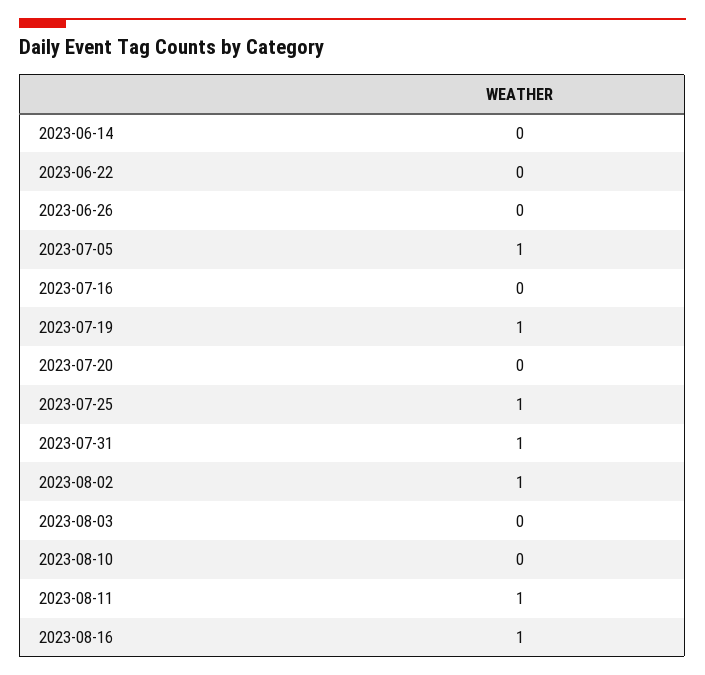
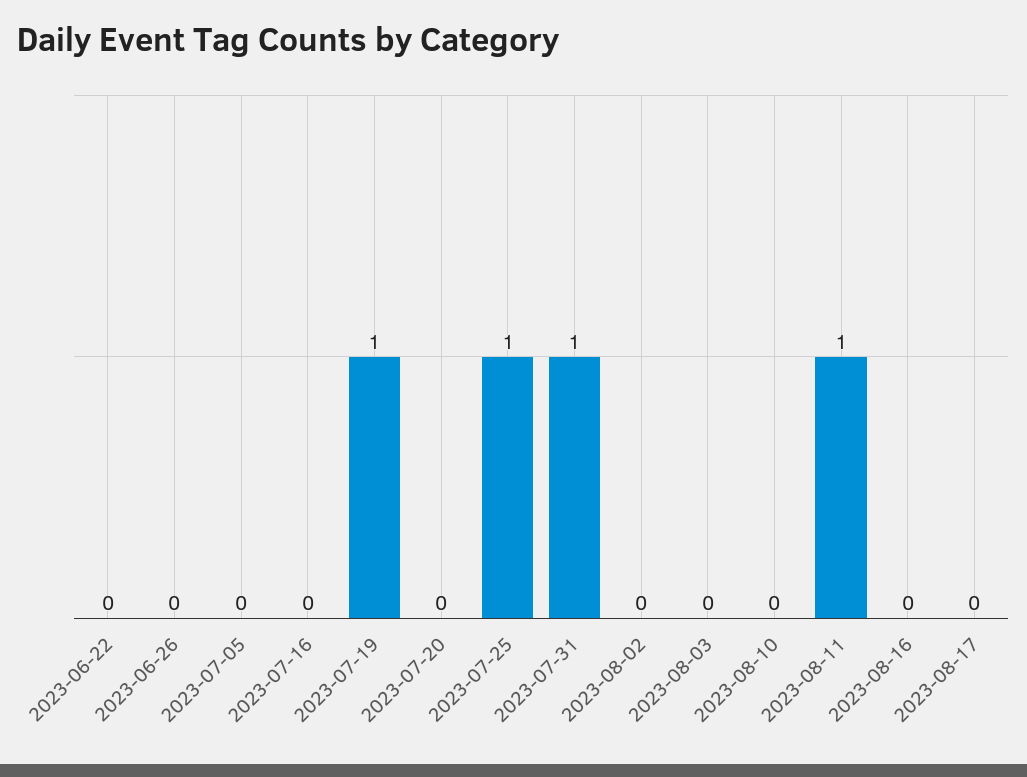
2023-06-14: 0 -> none
2023-07-05: 1 -> 0
2023-08-02: 1 -> 0
2023-08-16: 1 -> 0
2023-08-17: none -> 0

